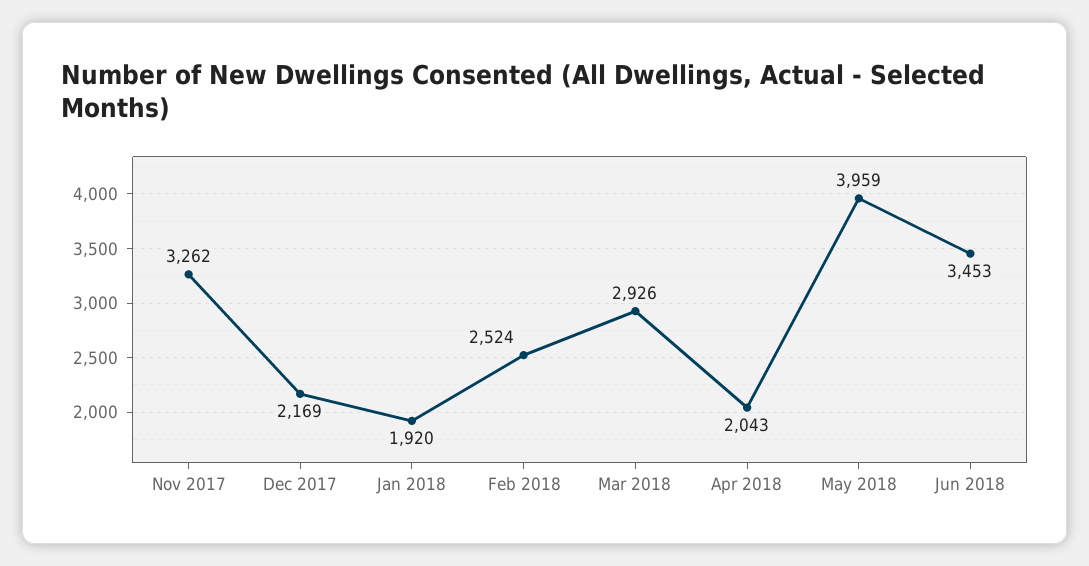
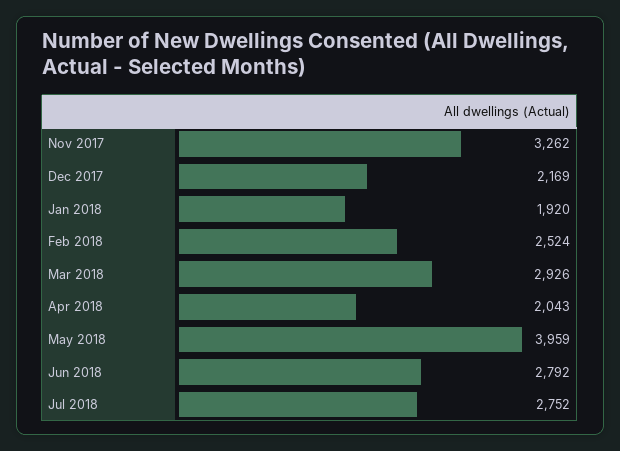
Jun 2018: 3453 -> 2792
Jul 2018: none -> 2752

